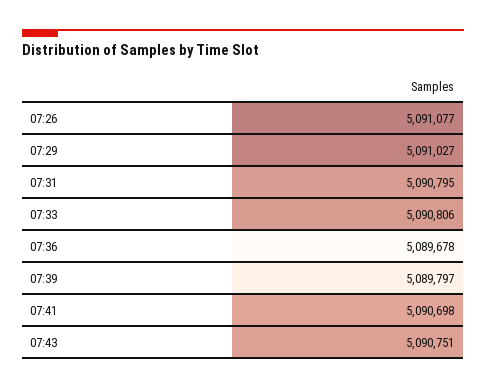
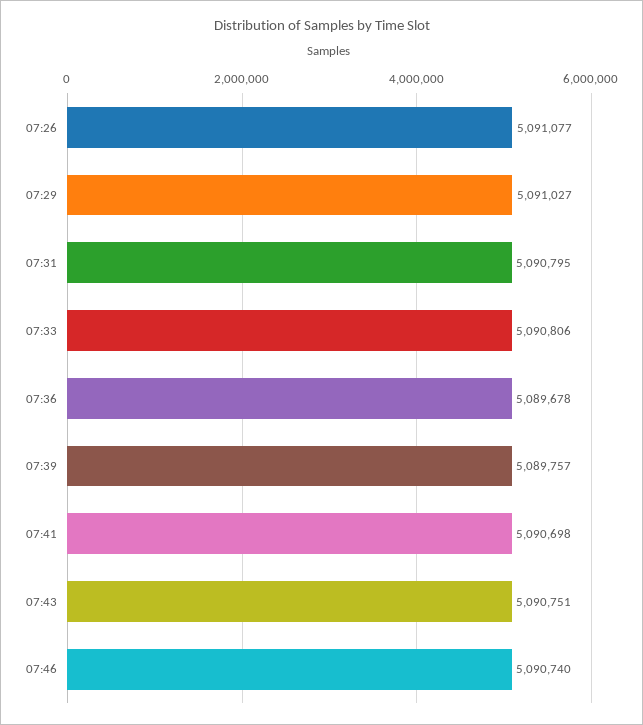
07:39: 5089797 -> 5089757
07:46: none -> 5090740

